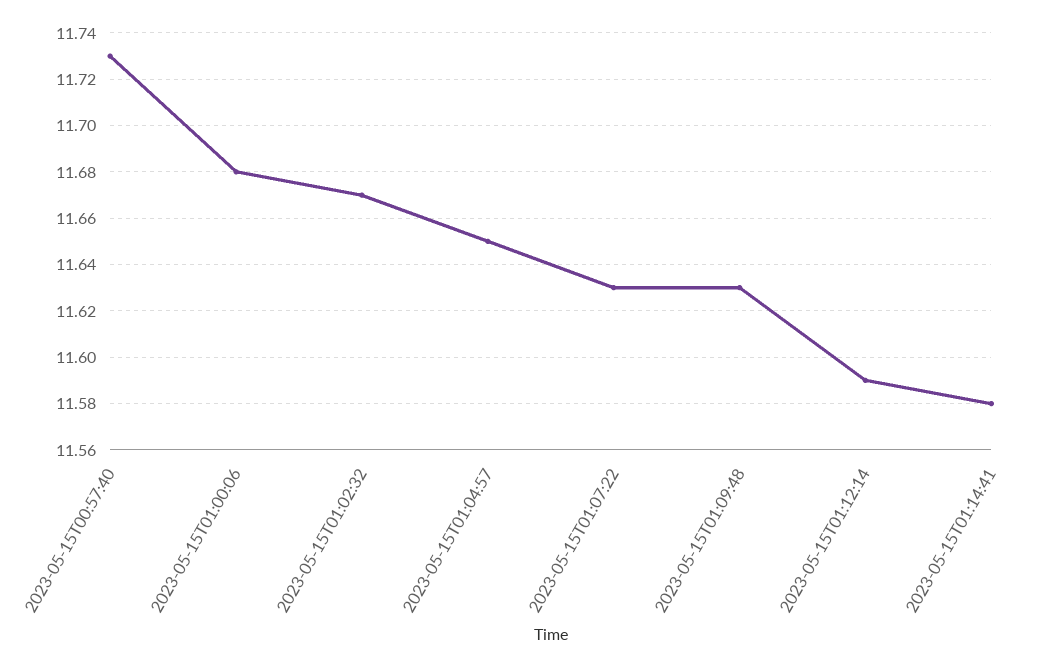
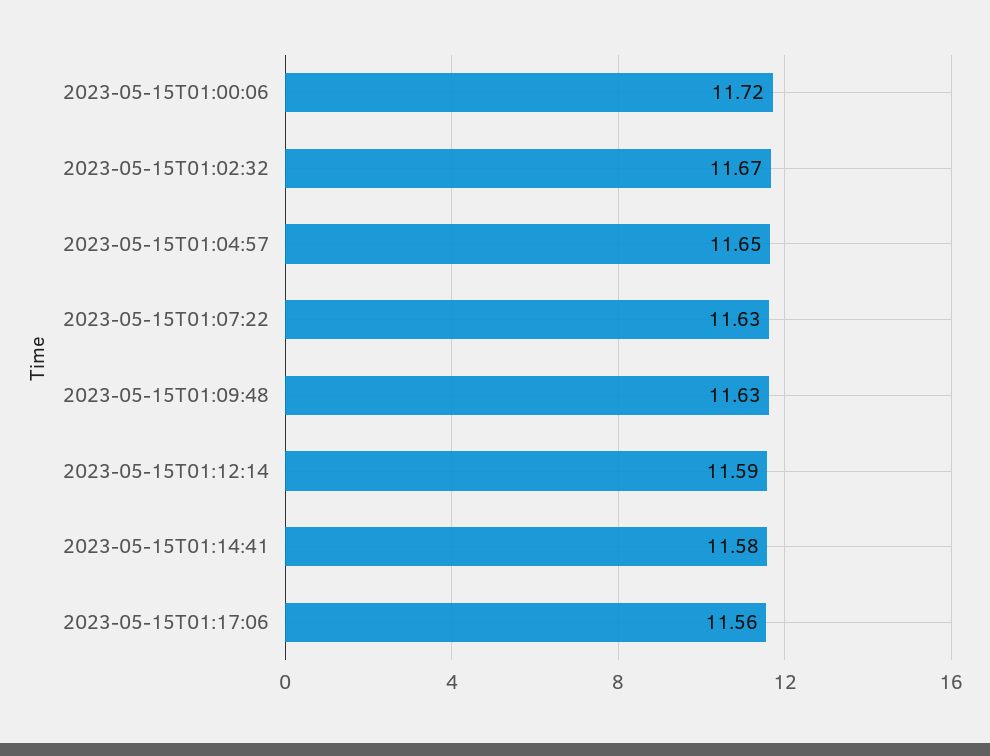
2023-05-15T00:57:40: 11.73 -> none
2023-05-15T01:00:06: 11.68 -> 11.72
2023-05-15T01:17:06: none -> 11.56

